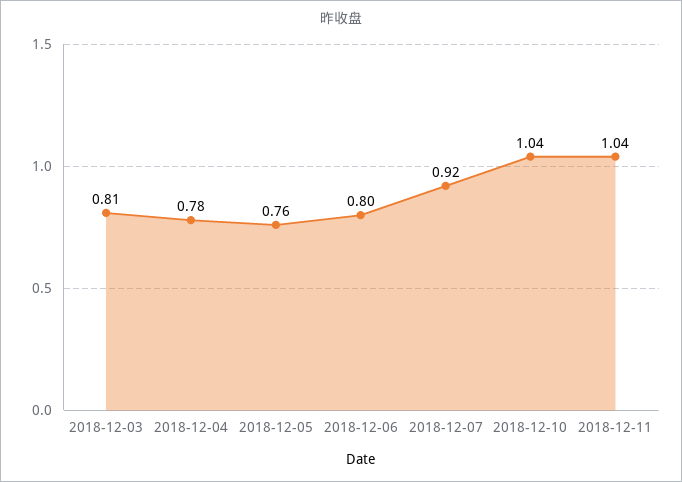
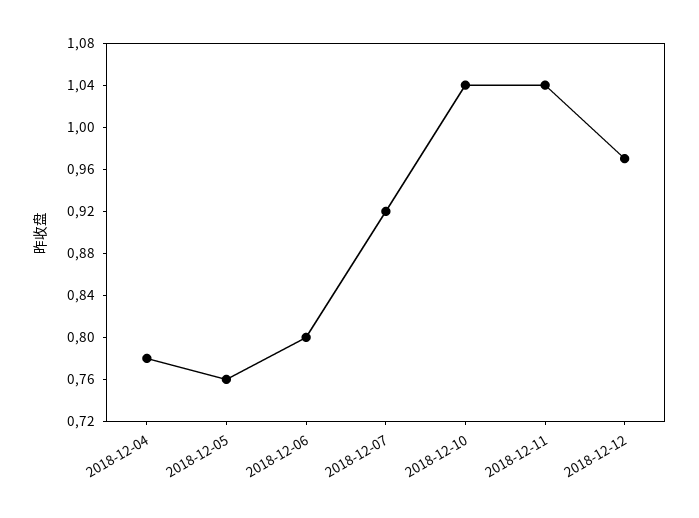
2018-12-03: 0.81 -> none
2018-12-12: none -> 0.97

